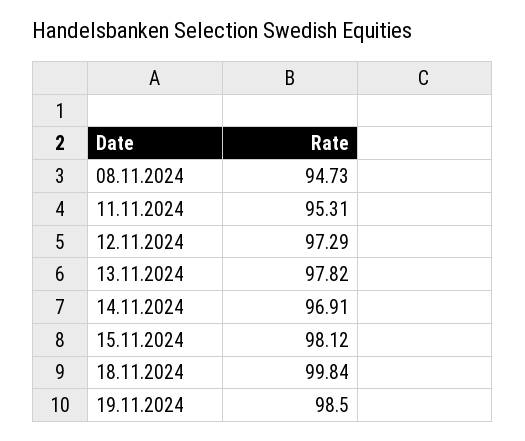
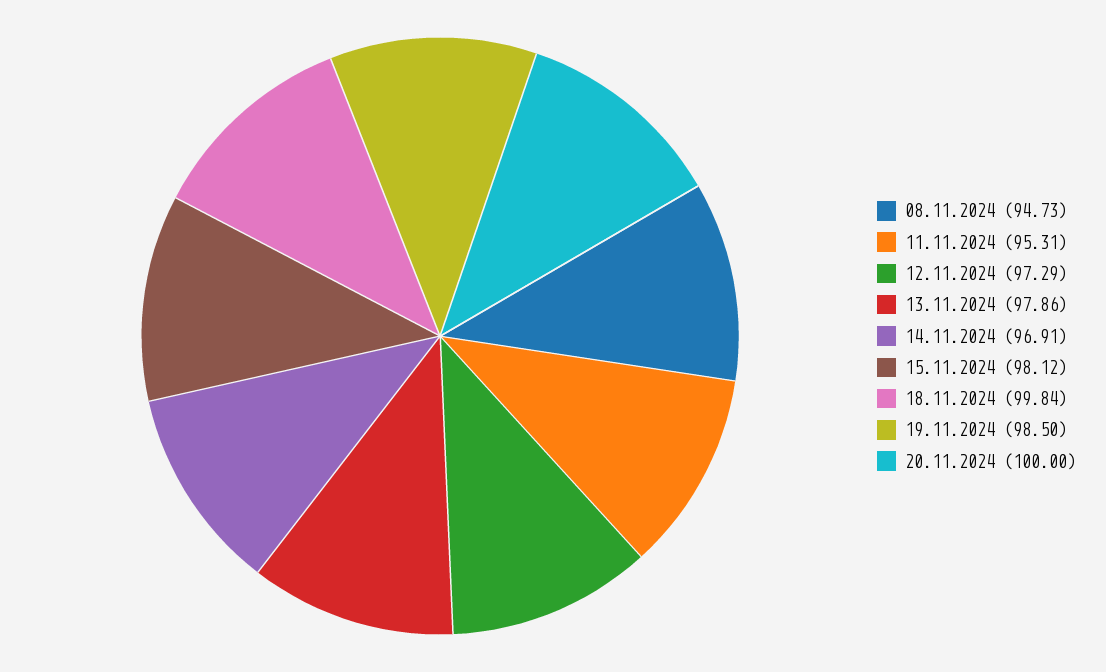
13.11.2024: 97.82 -> 97.86
20.11.2024: none -> 100

